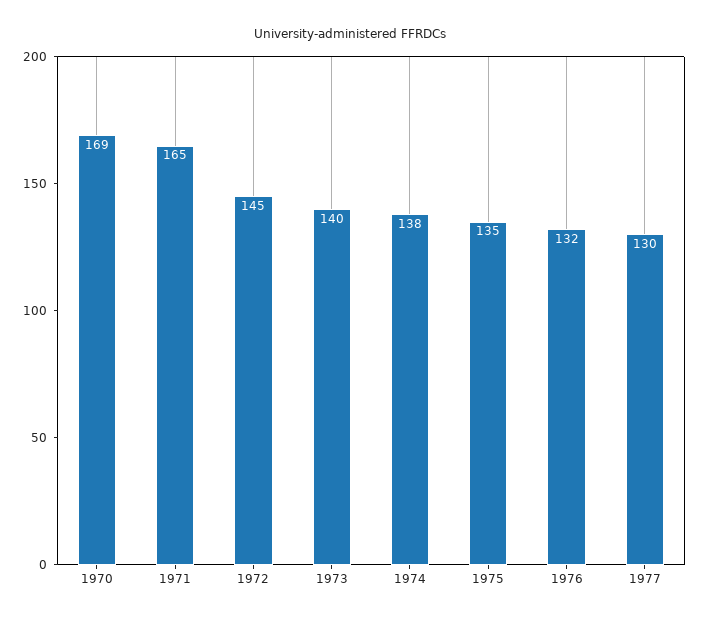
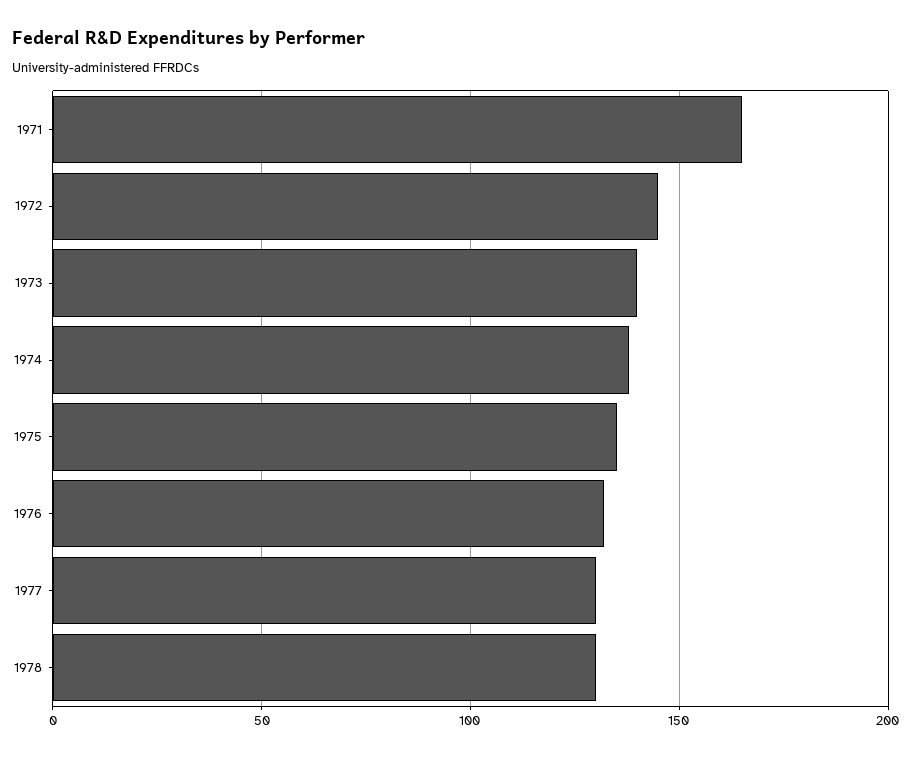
1970: 169 -> none
1978: none -> 130

